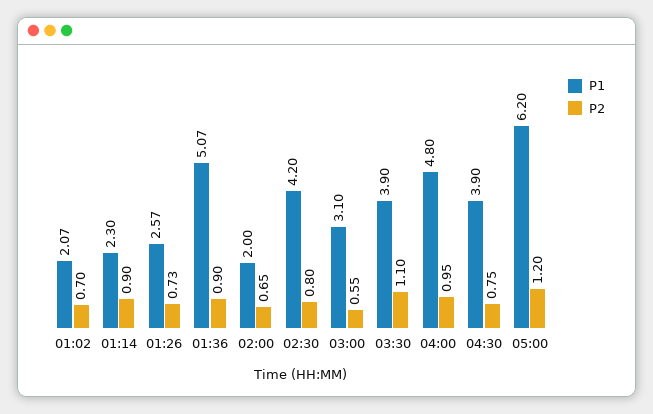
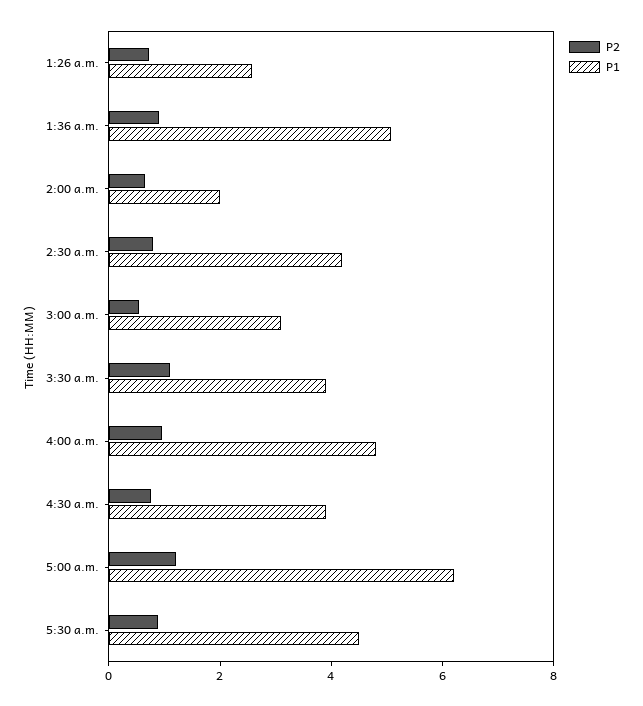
P1, 01:02: 2.07 -> none
P2, 01:02: 0.7 -> none
P1, 01:14: 2.3 -> none
P2, 01:14: 0.9 -> none
P2, 5:30 a.m.: none -> 1
P1, 5:30 a.m.: none -> 4.5

